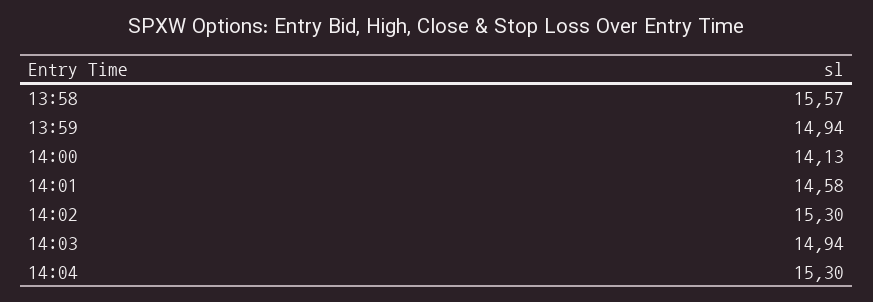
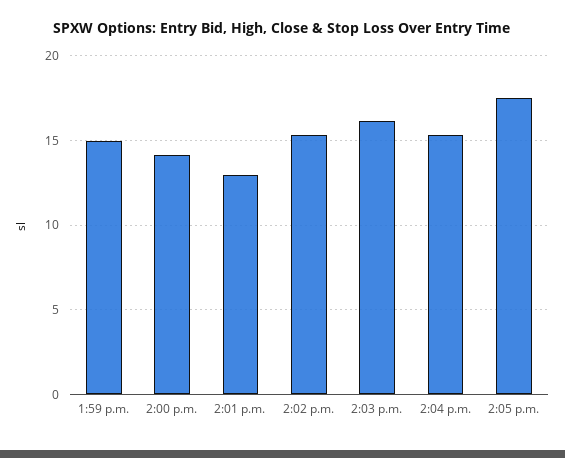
13:58: 15.57 -> none
14:01: 14.58 -> 13
14:03: 14.94 -> 16
2:05 p.m.: none -> 17.5

